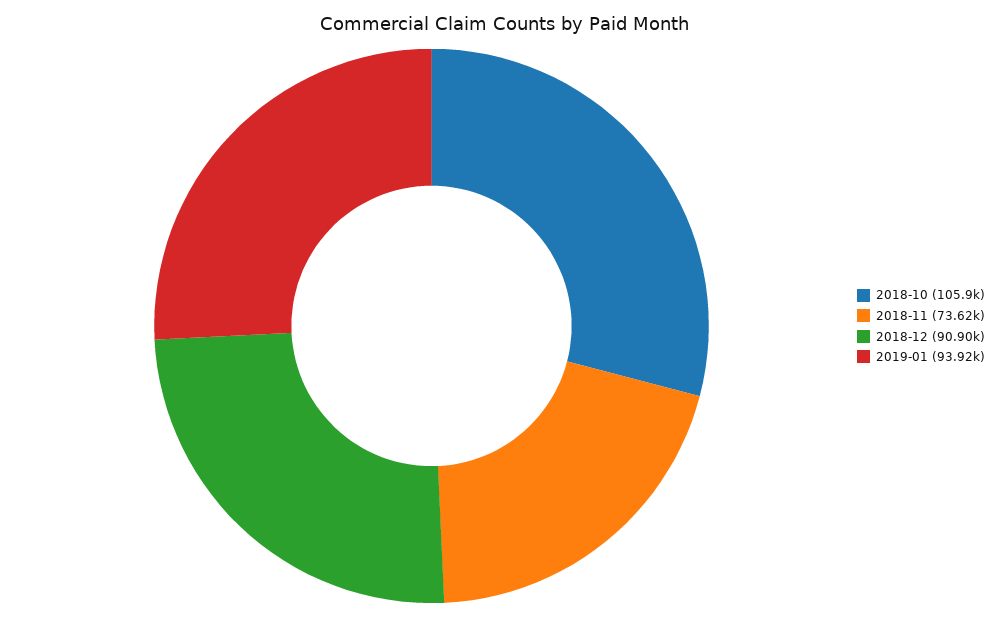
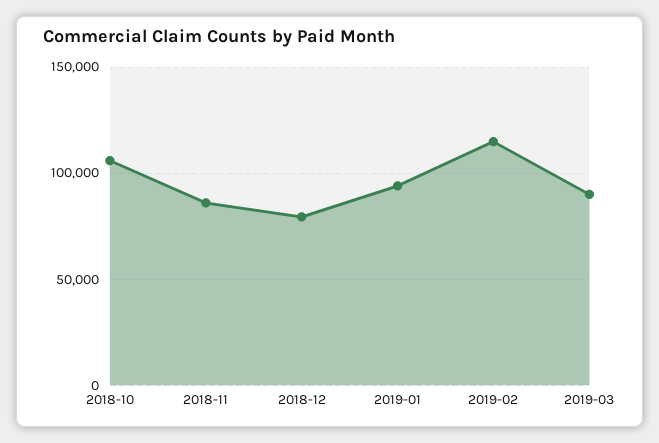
2018-11: 73620 -> 85000
2018-12: 90900 -> 80000
2019-02: none -> 115000
2019-03: none -> 90000

